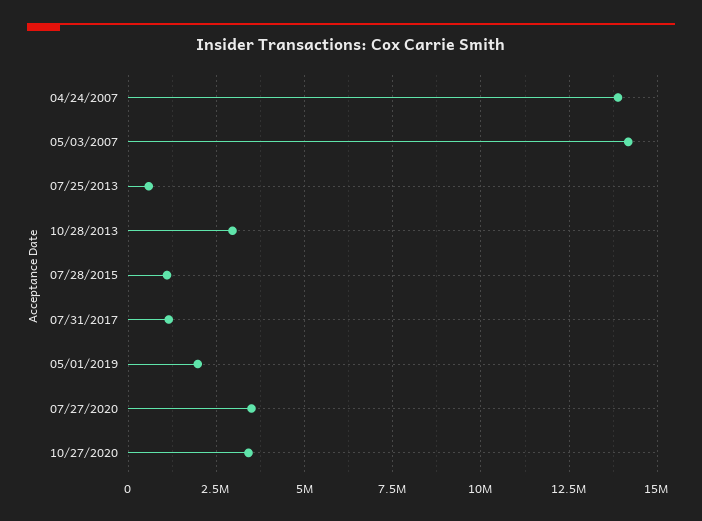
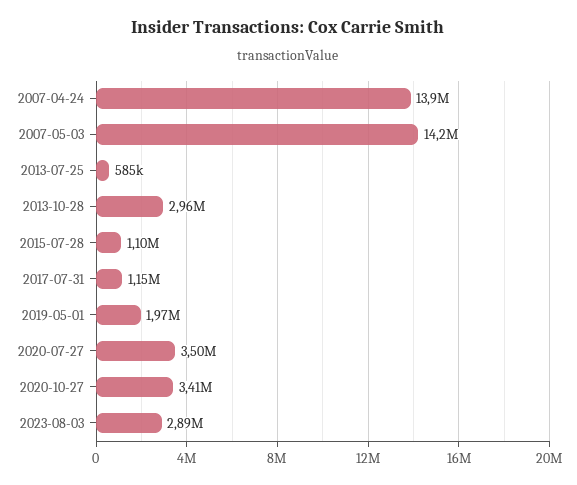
2023-08-03: none -> 2890000

